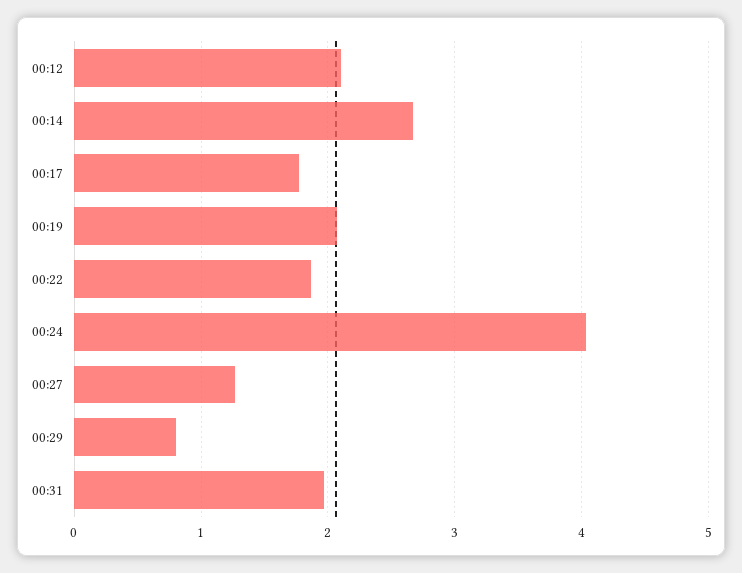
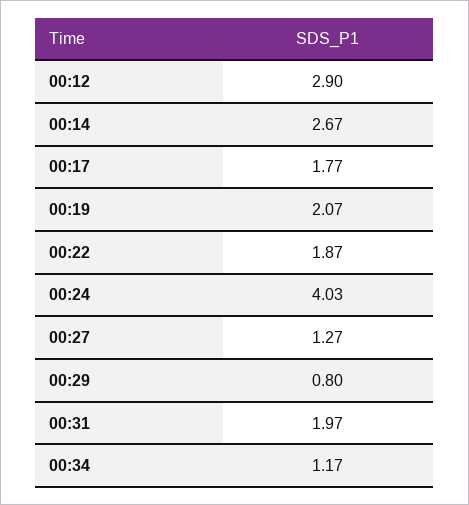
00:12: 2.1 -> 2.9
00:34: none -> 1.17

